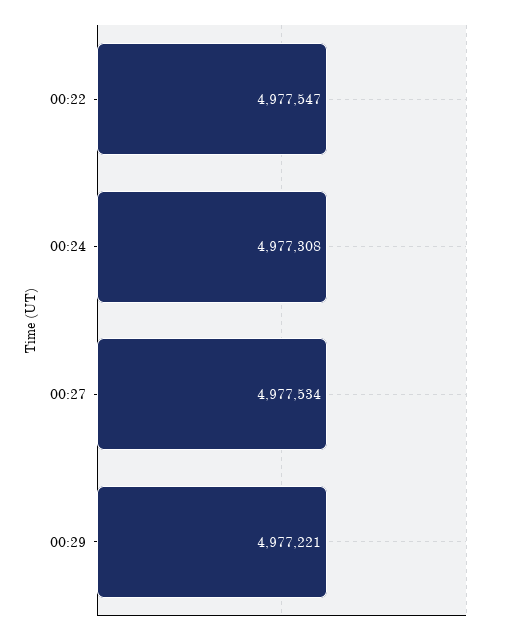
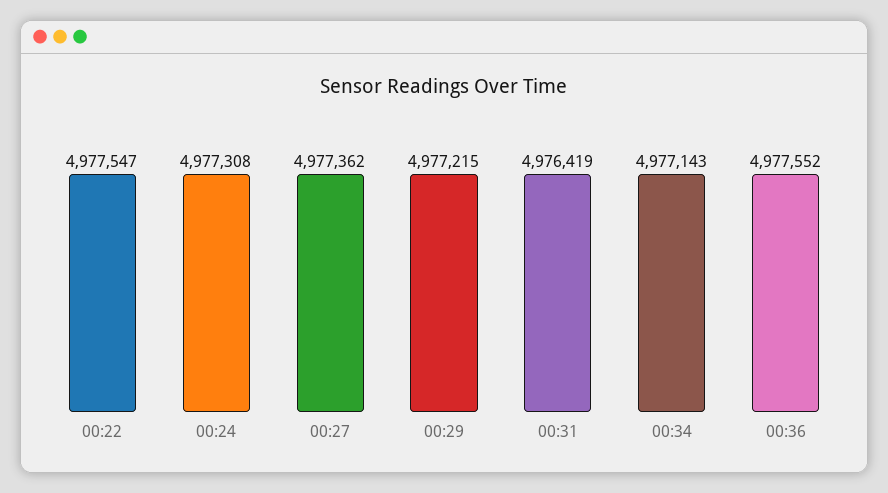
00:27: 4977534 -> 4977362
00:29: 4977221 -> 4977215
00:31: none -> 4976419
00:34: none -> 4977143
00:36: none -> 4977552

